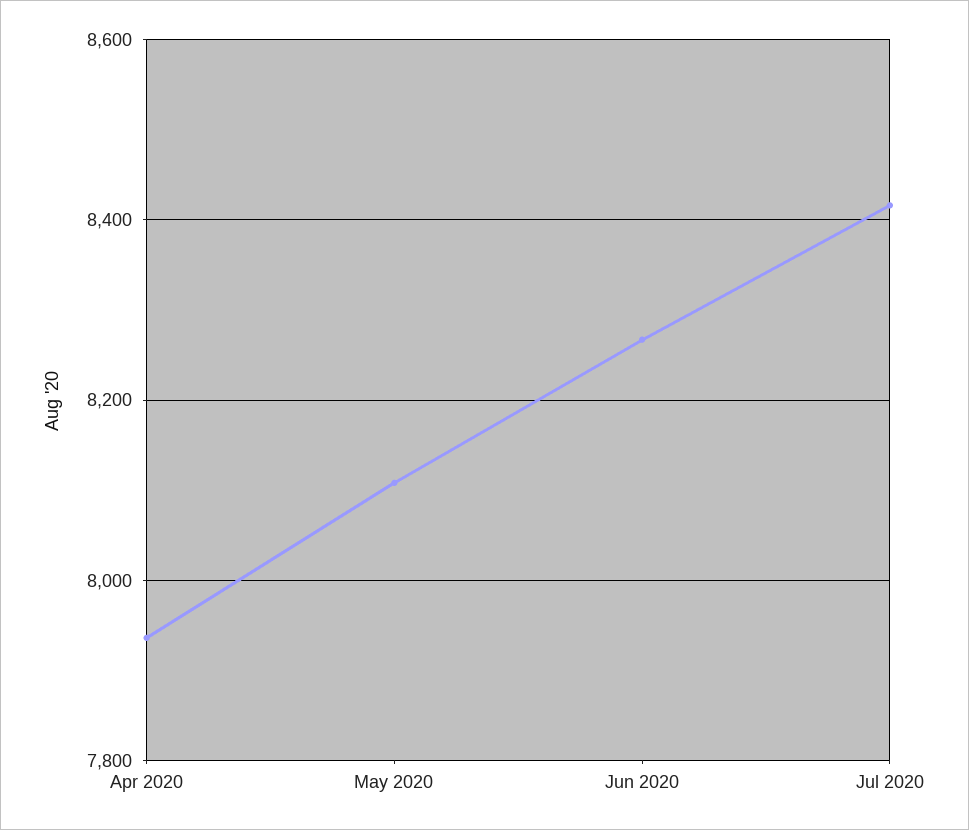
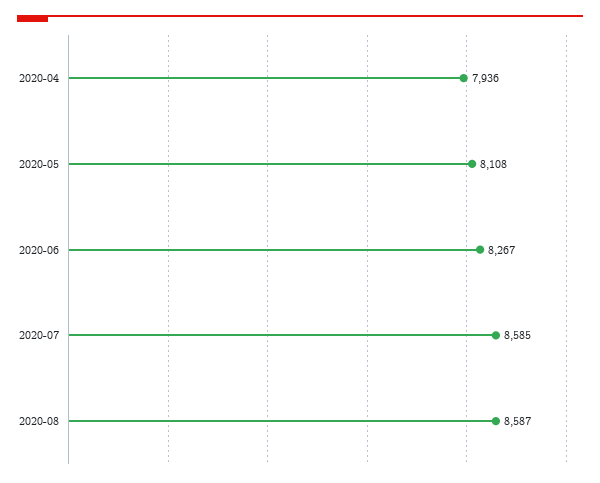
Jul 2020: 8420 -> 8585
2020-08: none -> 8587

